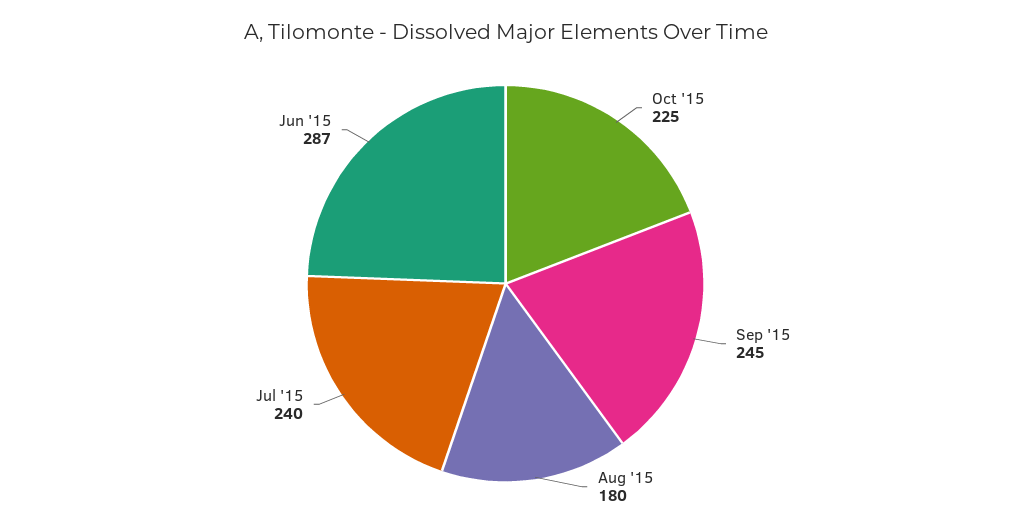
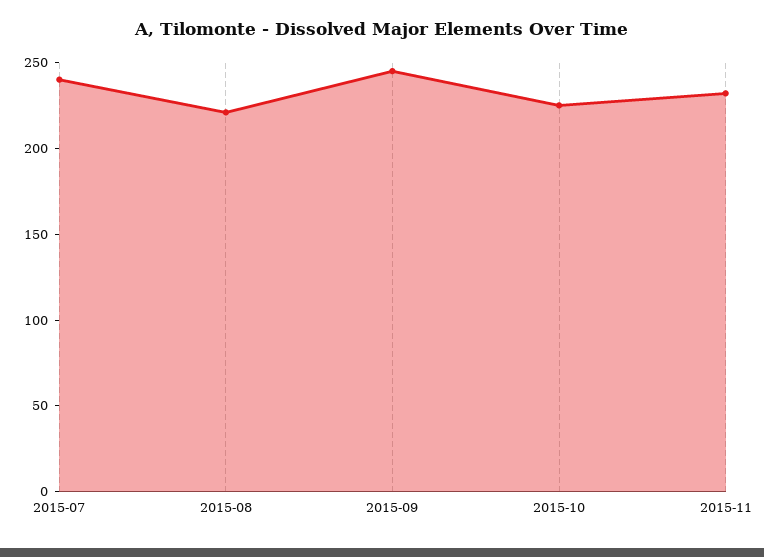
Aug '15: 180 -> 220
Jun '15: 287 -> none
2015-11: none -> 230

